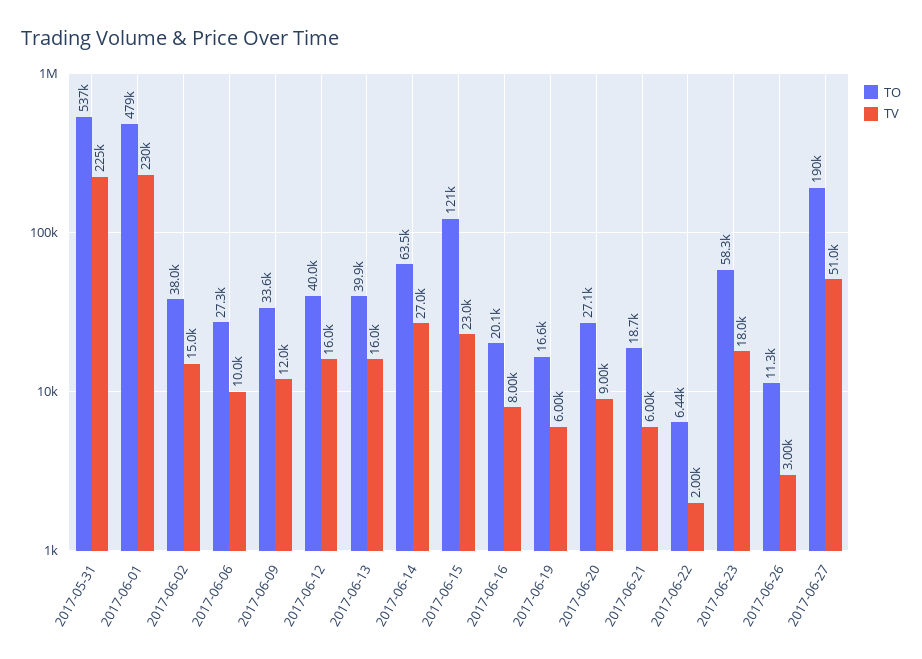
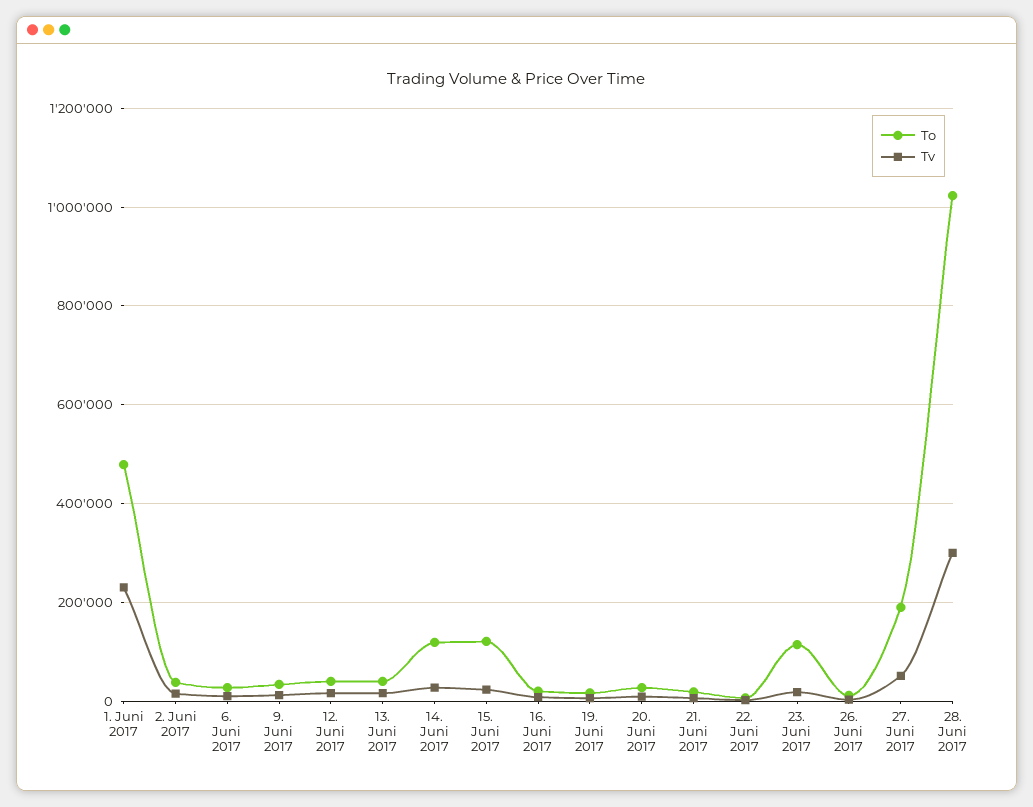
TO, 2017-05-31: 537000 -> none
TV, 2017-05-31: 225000 -> none
TO, 2017-06-14: 63500 -> 120000
TO, 2017-06-23: 58300 -> 120000
TO, 28. Juni 2017: none -> 1020000
TV, 28. Juni 2017: none -> 300000

